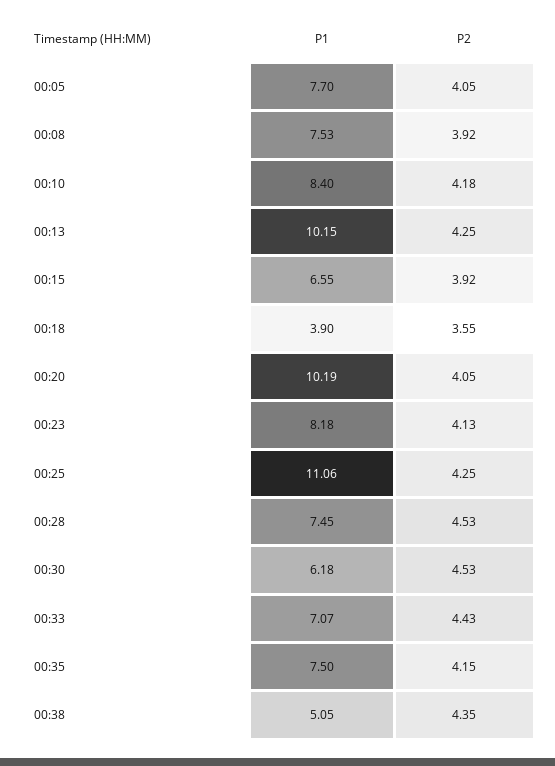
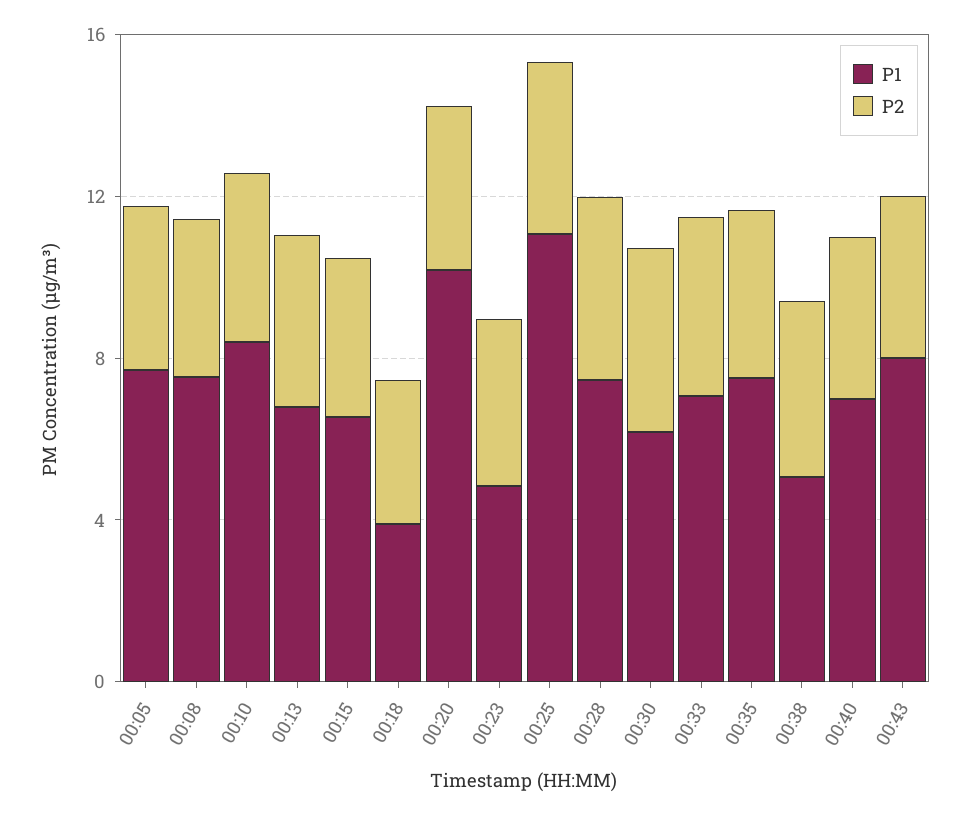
P1, 00:13: 10.15 -> 7
P1, 00:23: 8.18 -> 5
P1, 00:40: none -> 7
P2, 00:40: none -> 4
P1, 00:43: none -> 8
P2, 00:43: none -> 4

